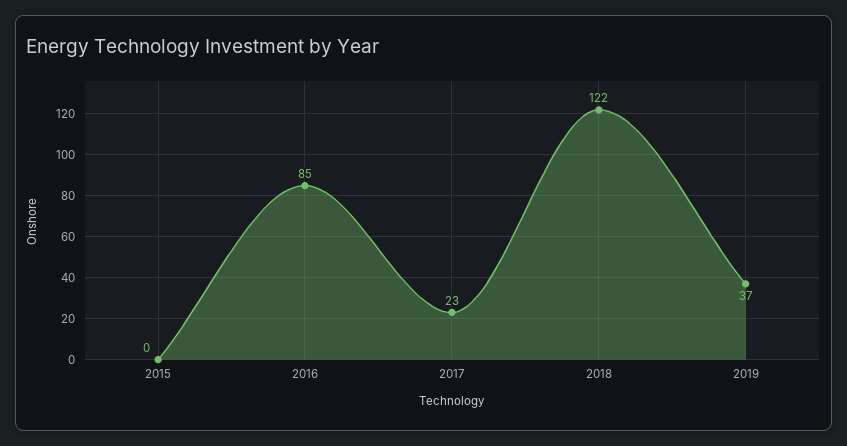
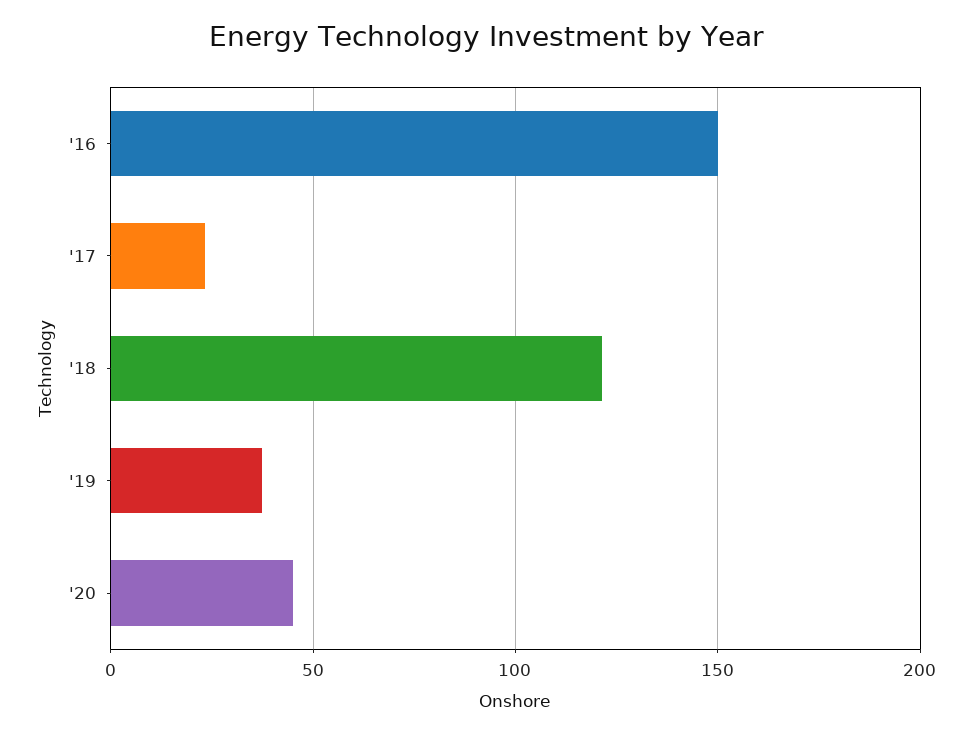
2015: 0 -> none
2016: 85 -> 150
'20: none -> 45

